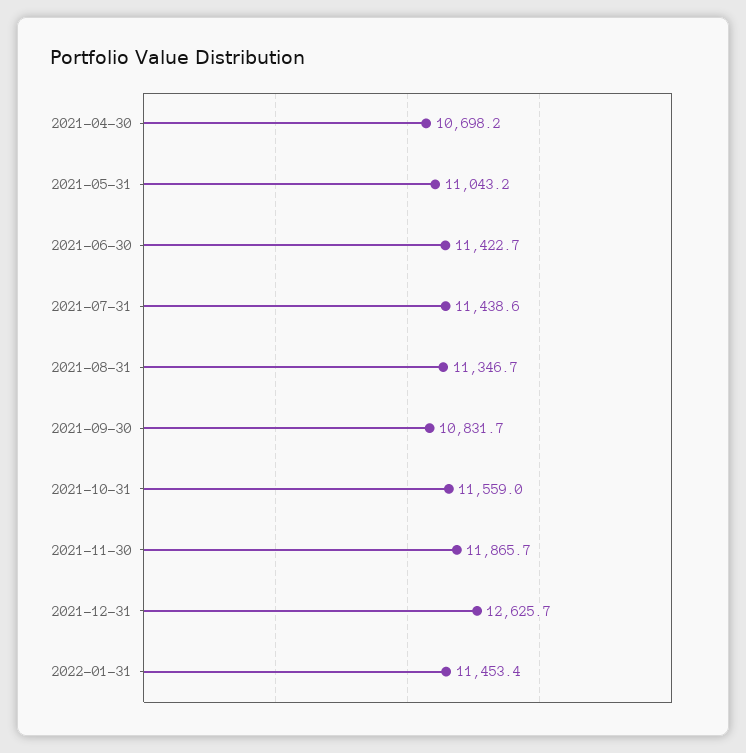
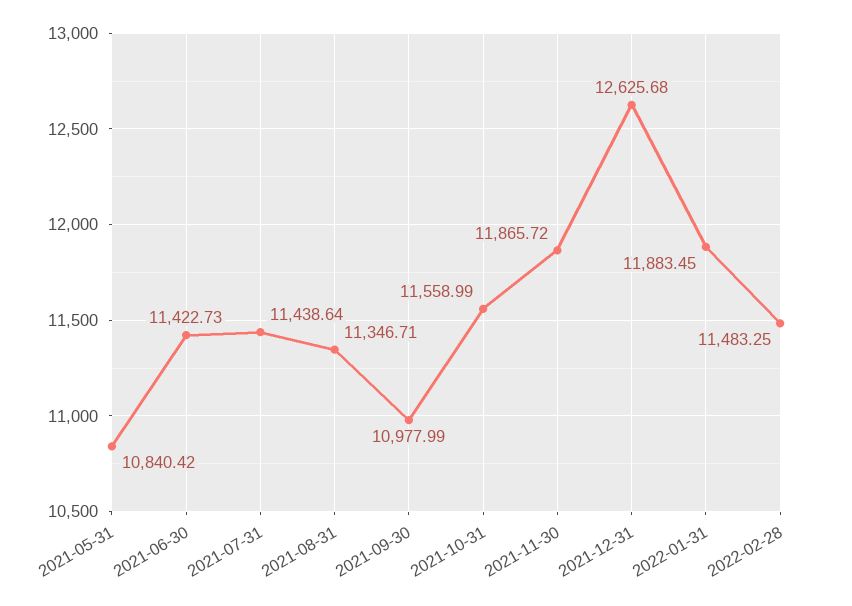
2021-04-30: 10698.2 -> none
2021-05-31: 11043.2 -> 10840.42
2021-09-30: 10831.7 -> 10977.99
2022-01-31: 11453.4 -> 11883.45
2022-02-28: none -> 11483.25

